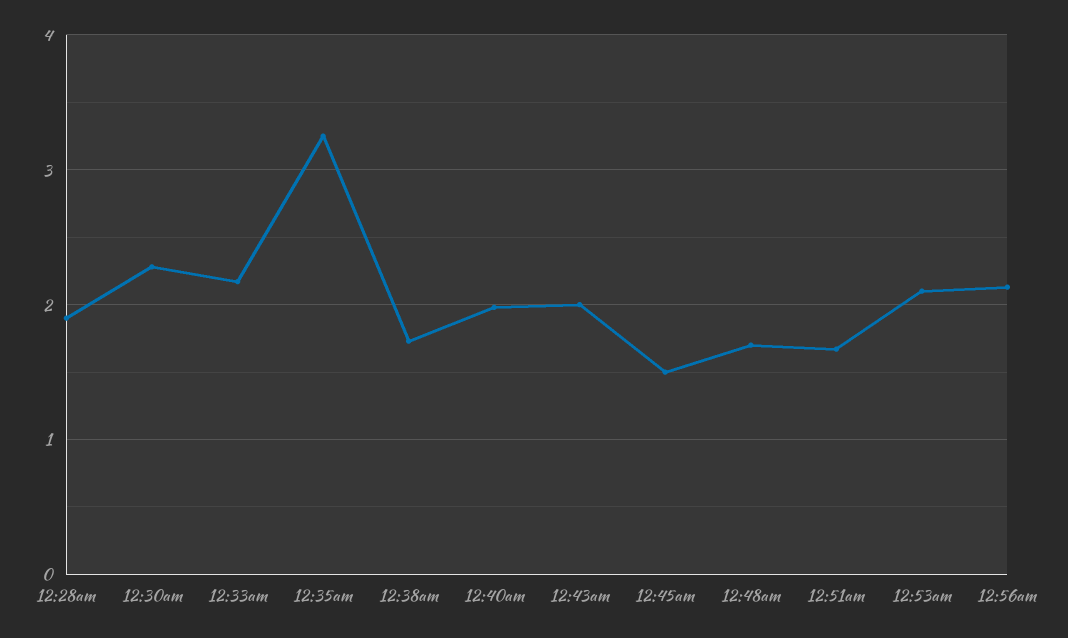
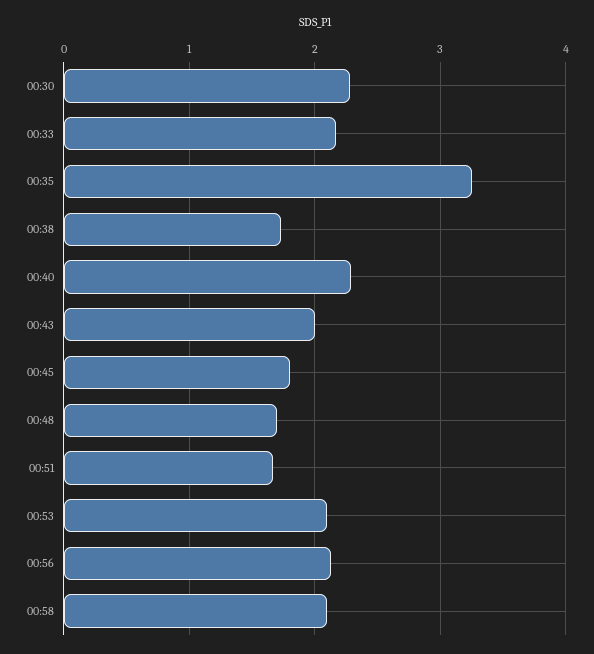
12:28am: 1.9 -> none
12:40am: 2 -> 2.3
12:45am: 1.5 -> 1.8
00:58: none -> 2.1

